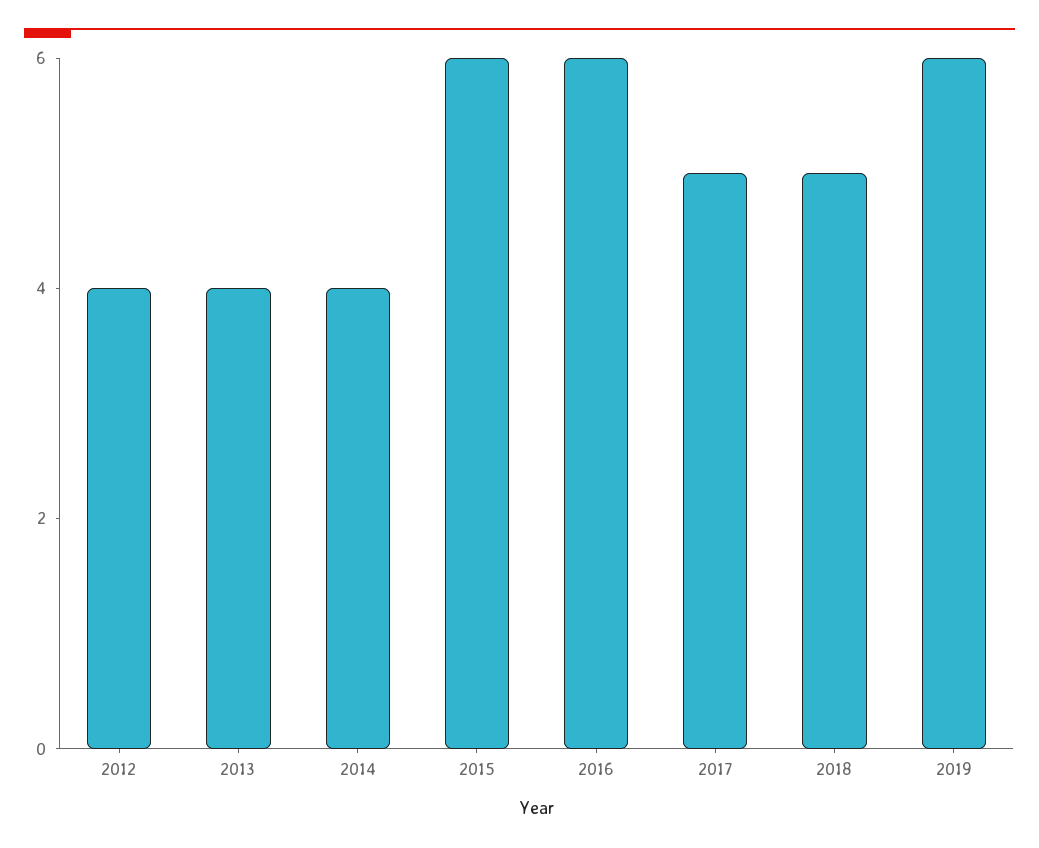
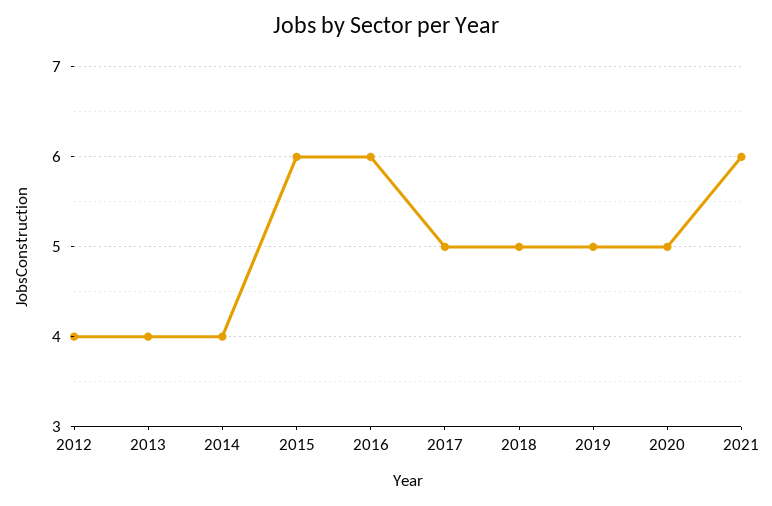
2019: 6 -> 5
2020: none -> 5
2021: none -> 6

